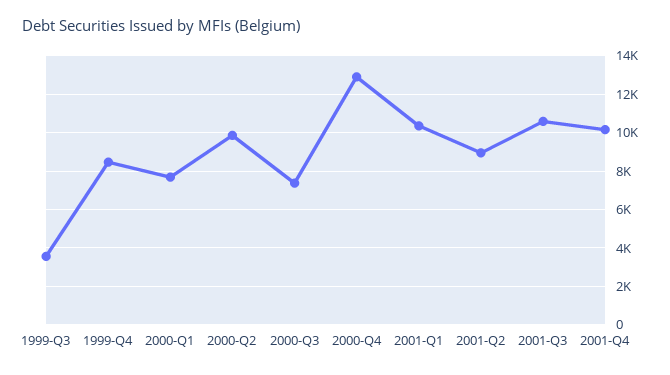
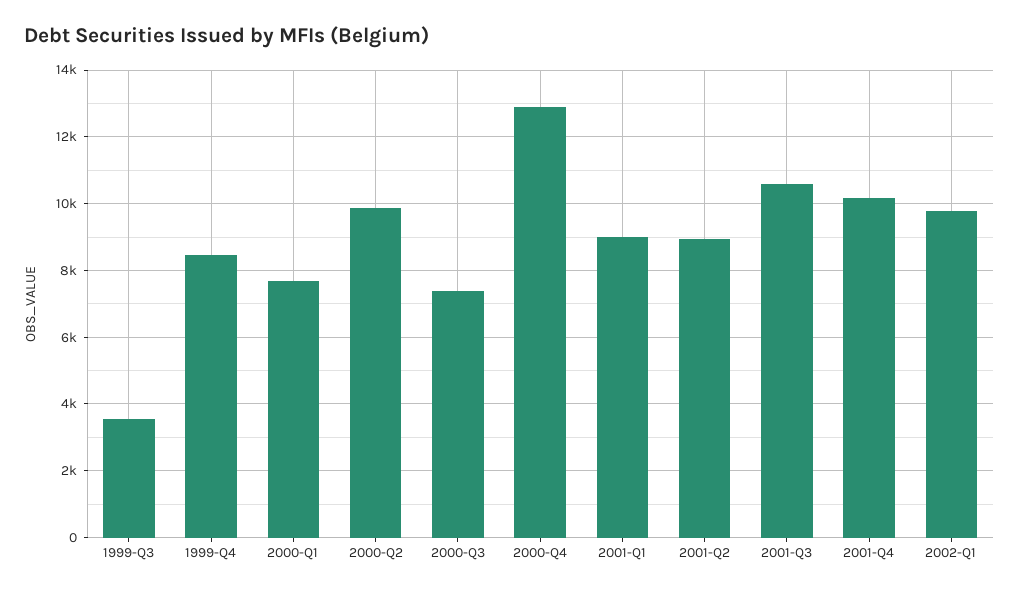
2001-Q1: 10500 -> 9000
2002-Q1: none -> 9800

